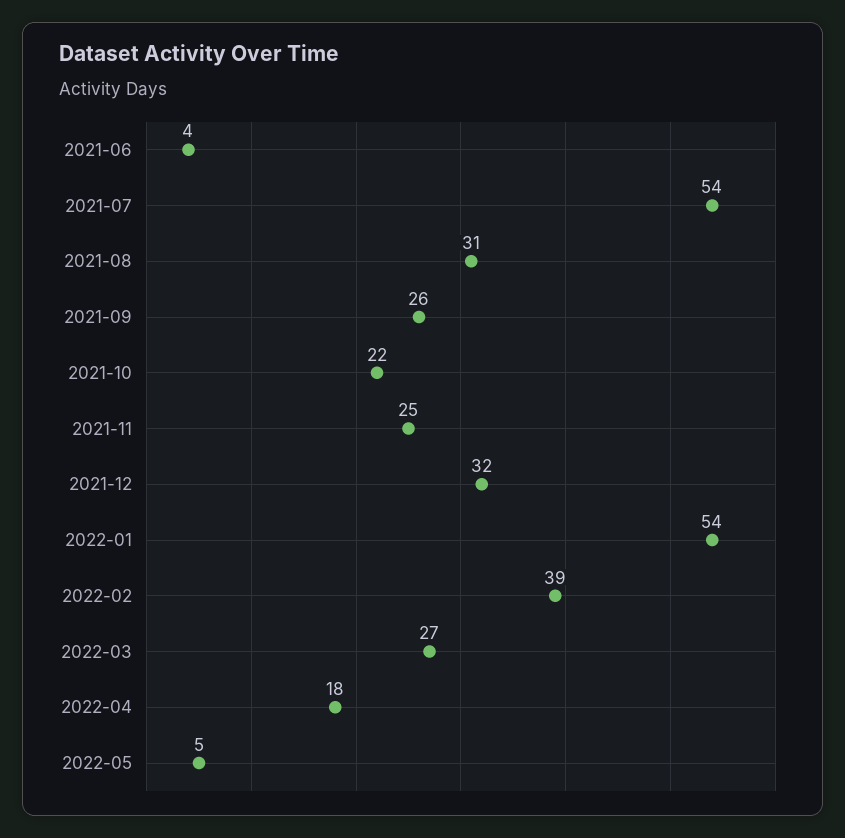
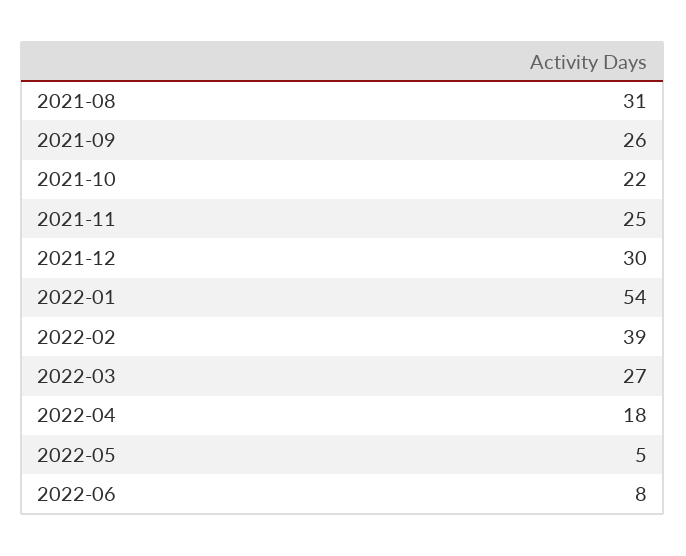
2021-06: 4 -> none
2021-07: 54 -> none
2021-12: 32 -> 30
2022-06: none -> 8

